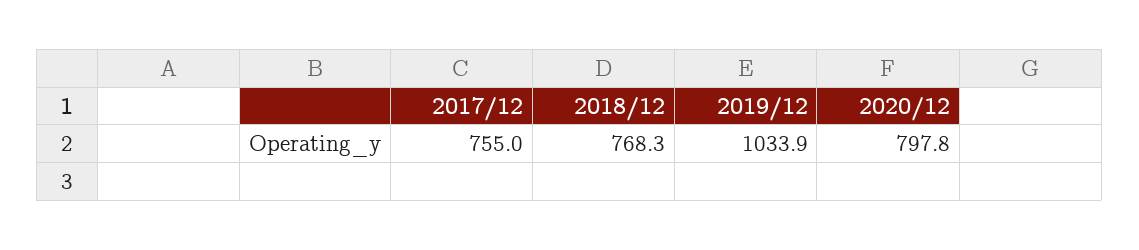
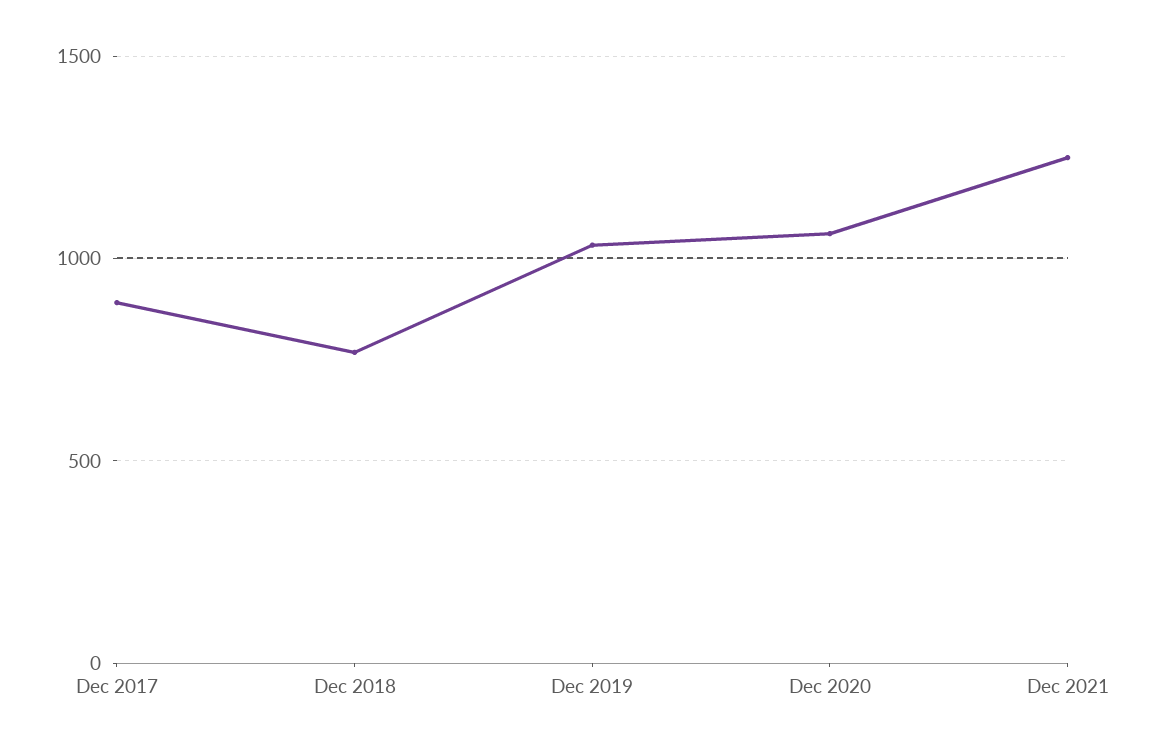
2017/12: 755 -> 900
2020/12: 797.8 -> 1050
Dec 2021: none -> 1250

